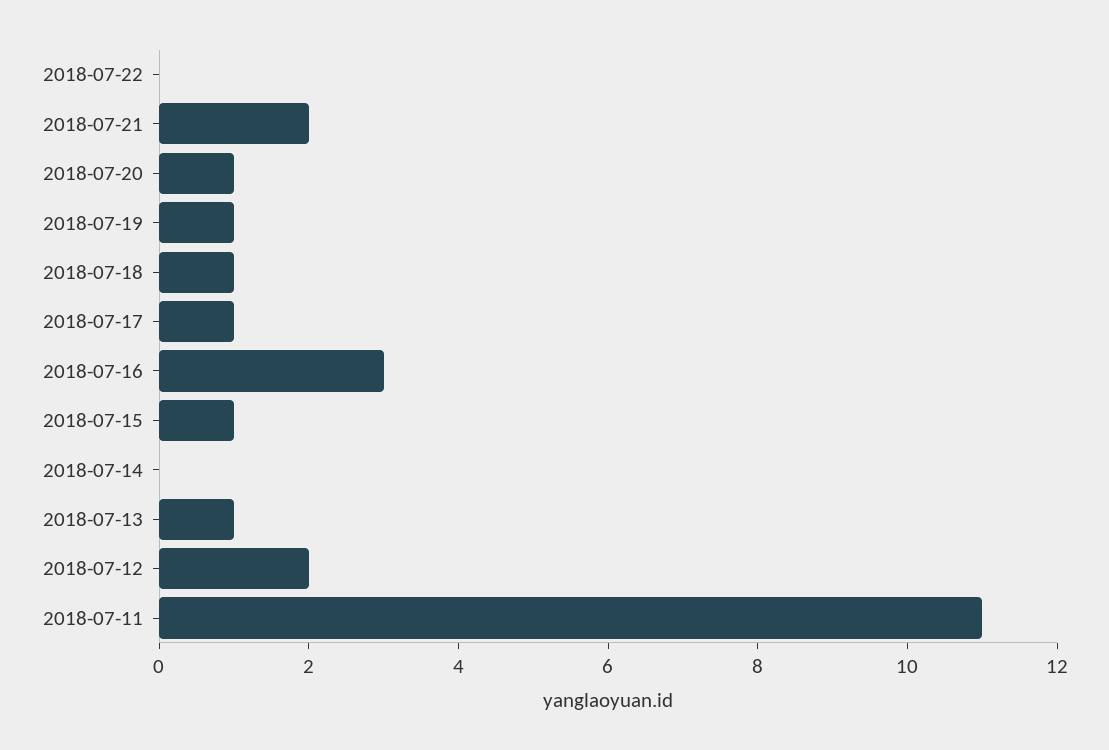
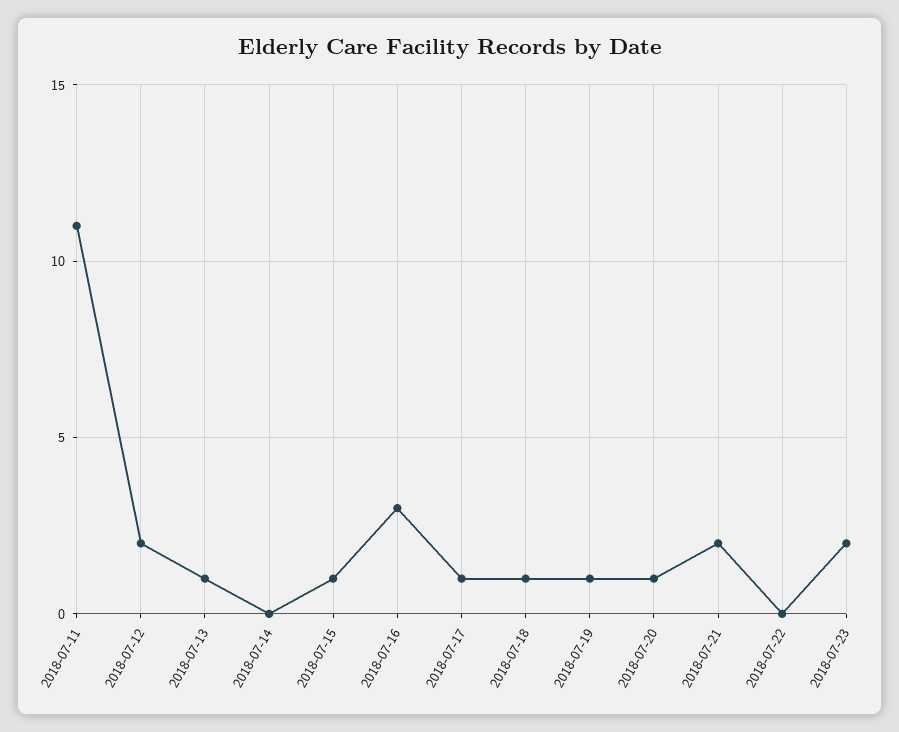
2018-07-23: none -> 2

